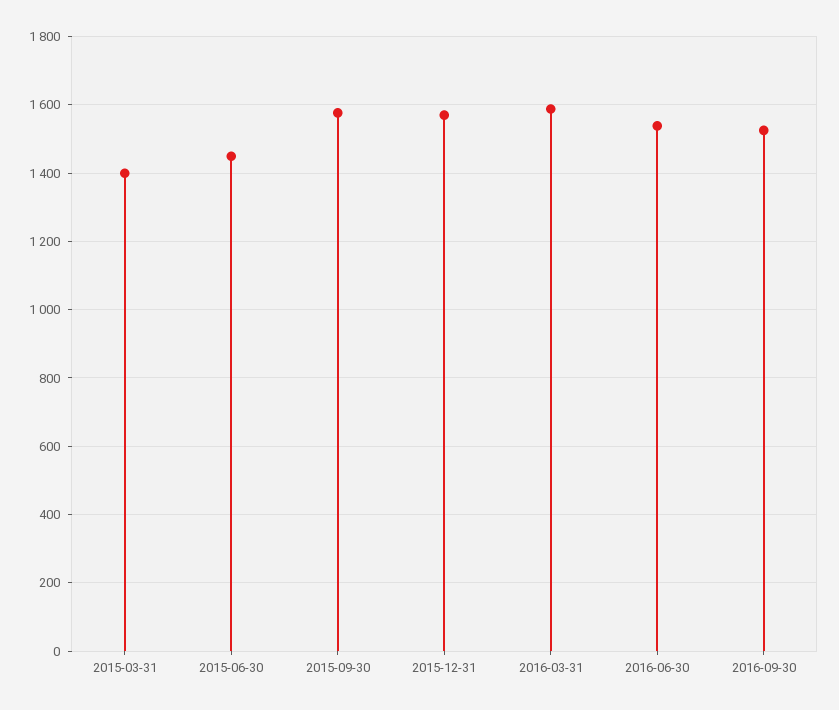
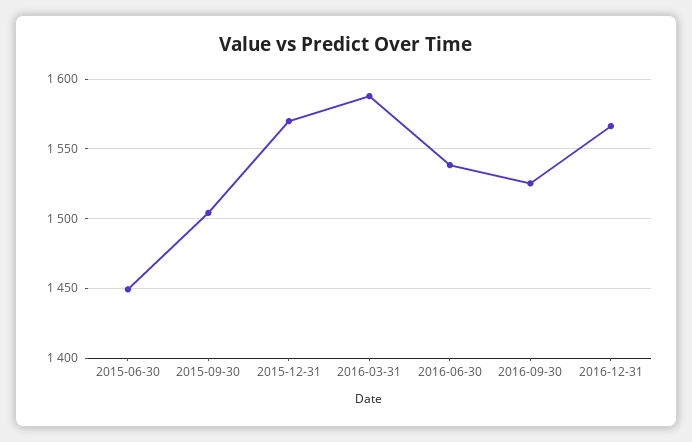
2015-03-31: 1400 -> none
2015-09-30: 1580 -> 1505
2016-12-31: none -> 1565

